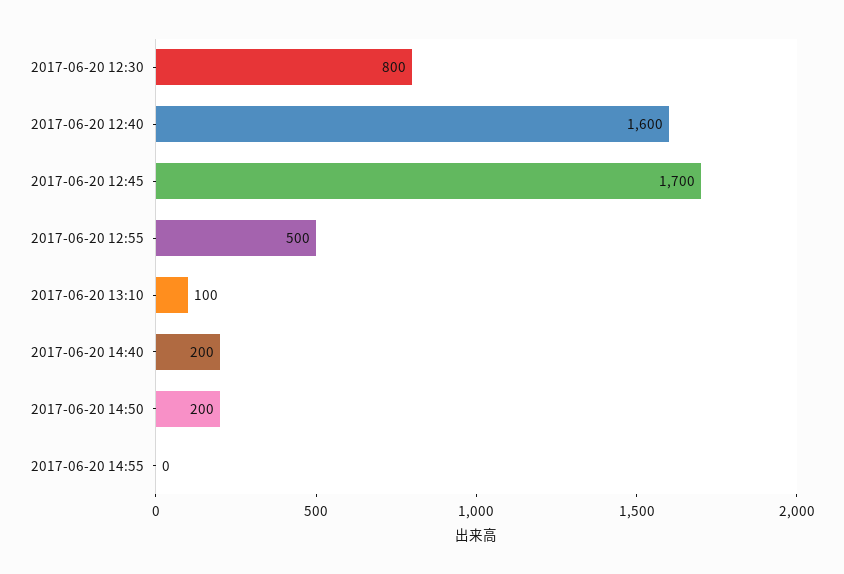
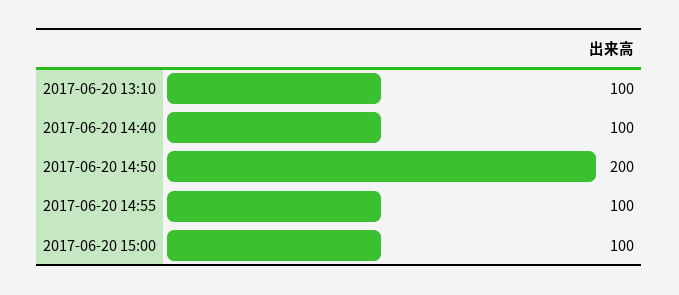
2017-06-20 12:30: 800 -> none
2017-06-20 12:40: 1600 -> none
2017-06-20 12:45: 1700 -> none
2017-06-20 12:55: 500 -> none
2017-06-20 14:40: 200 -> 100
2017-06-20 14:55: 0 -> 100
2017-06-20 15:00: none -> 100

